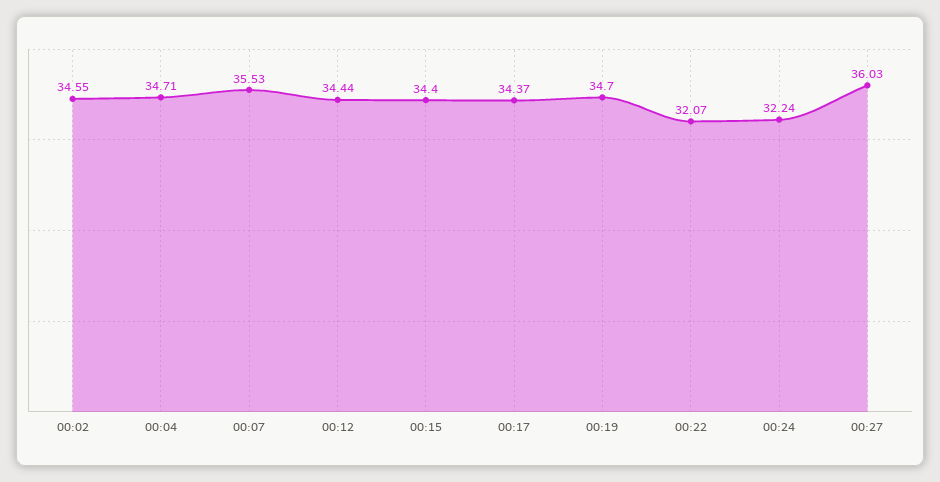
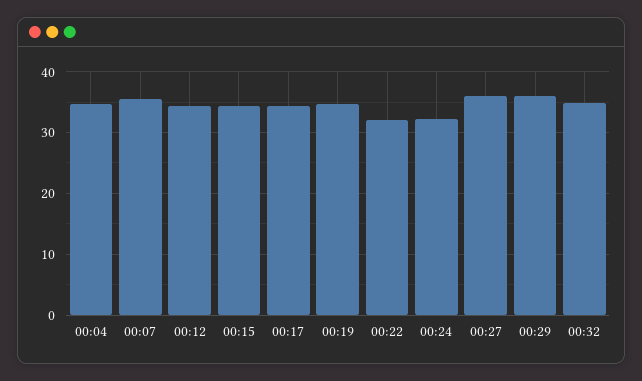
00:02: 34.55 -> none
00:29: none -> 36
00:32: none -> 35

